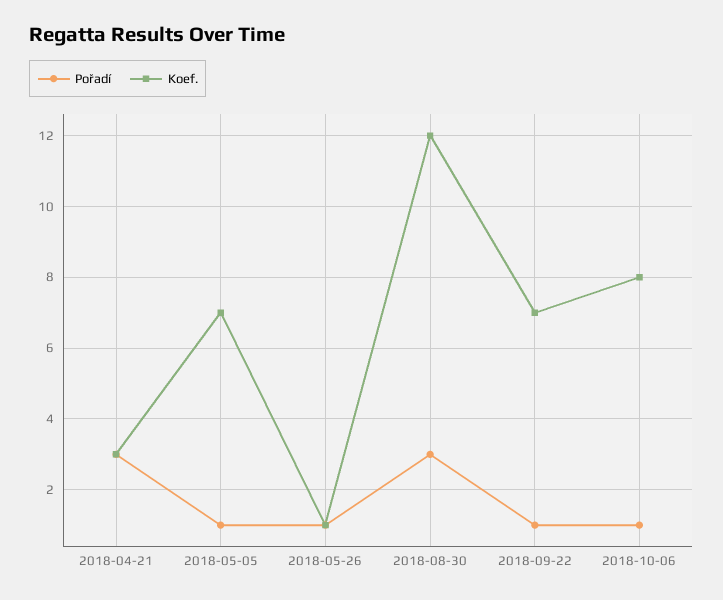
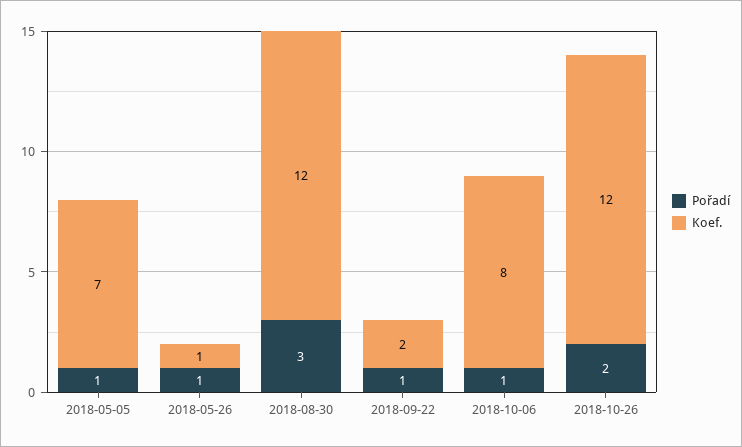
Pořadí, 2018-04-21: 3 -> none
Koef., 2018-04-21: 3 -> none
Koef., 2018-09-22: 7 -> 2
Pořadí, 2018-10-26: none -> 2
Koef., 2018-10-26: none -> 12

